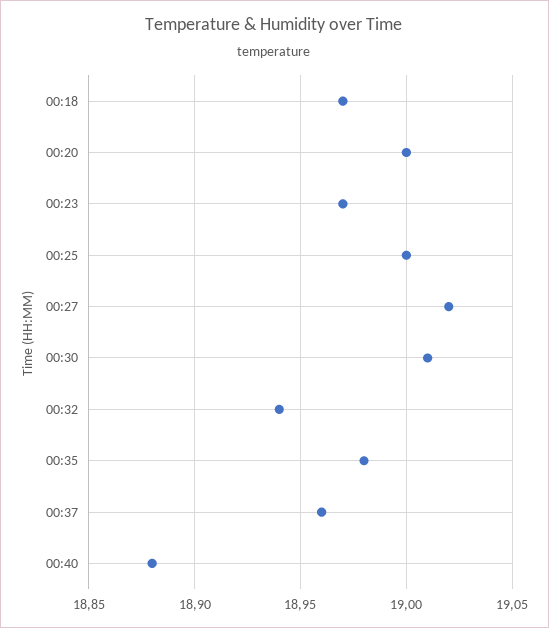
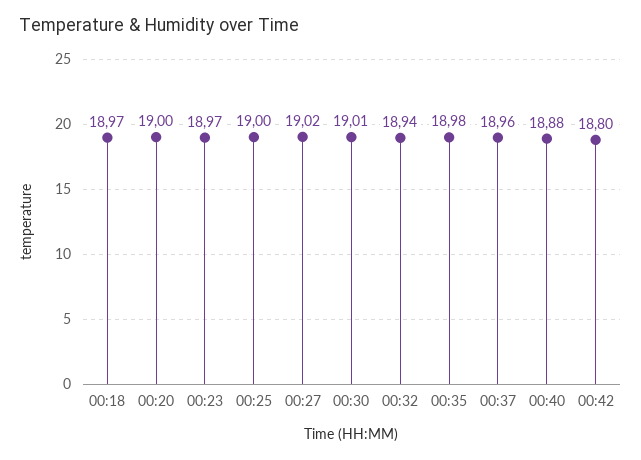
00:42: none -> 18.8

